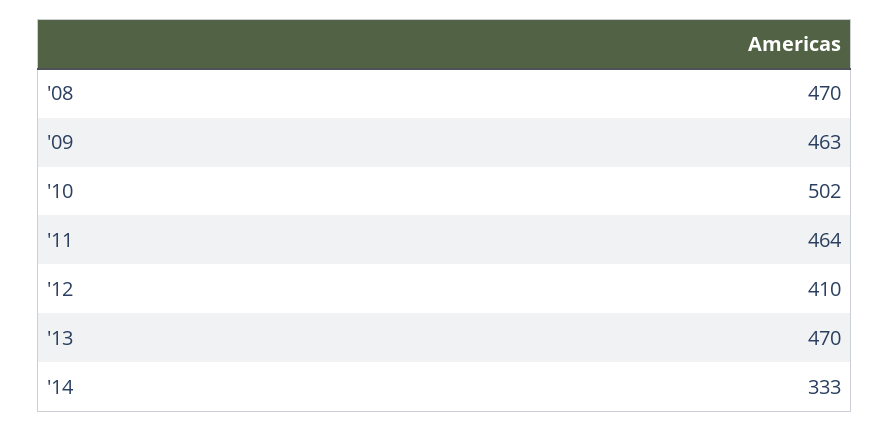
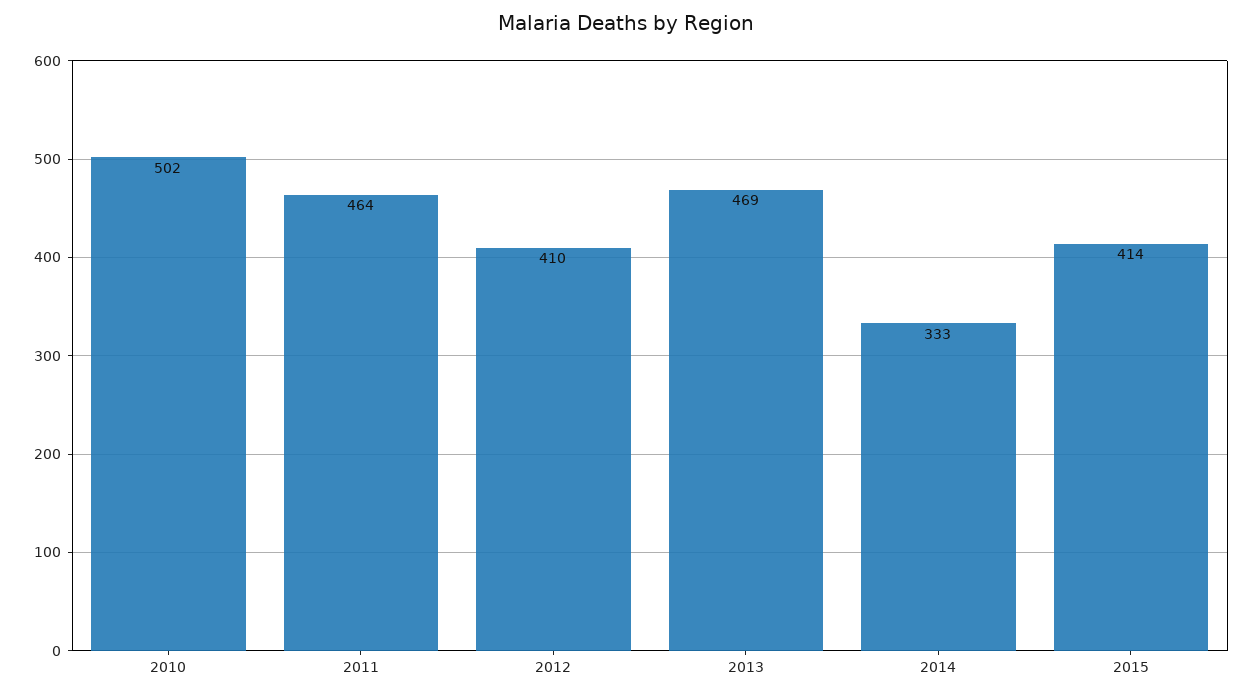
'08: 470 -> none
'09: 463 -> none
'13: 470 -> 469
2015: none -> 414

